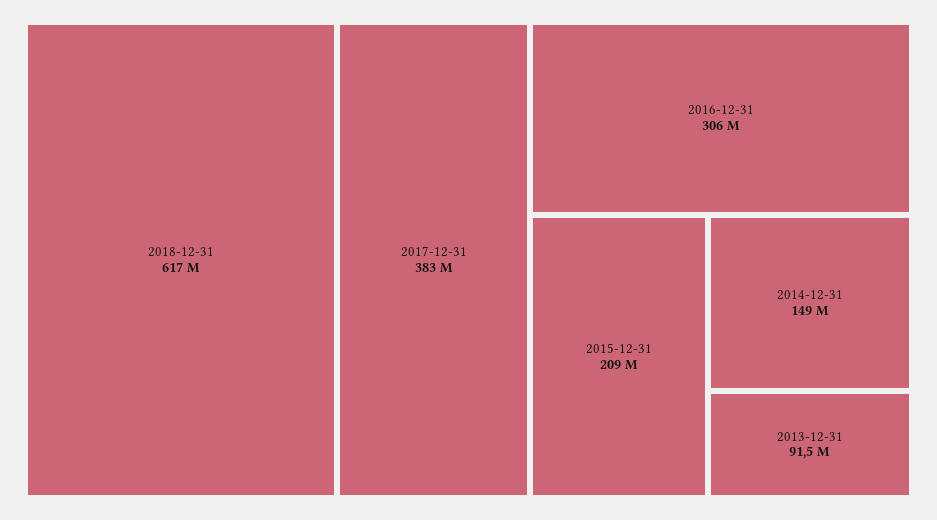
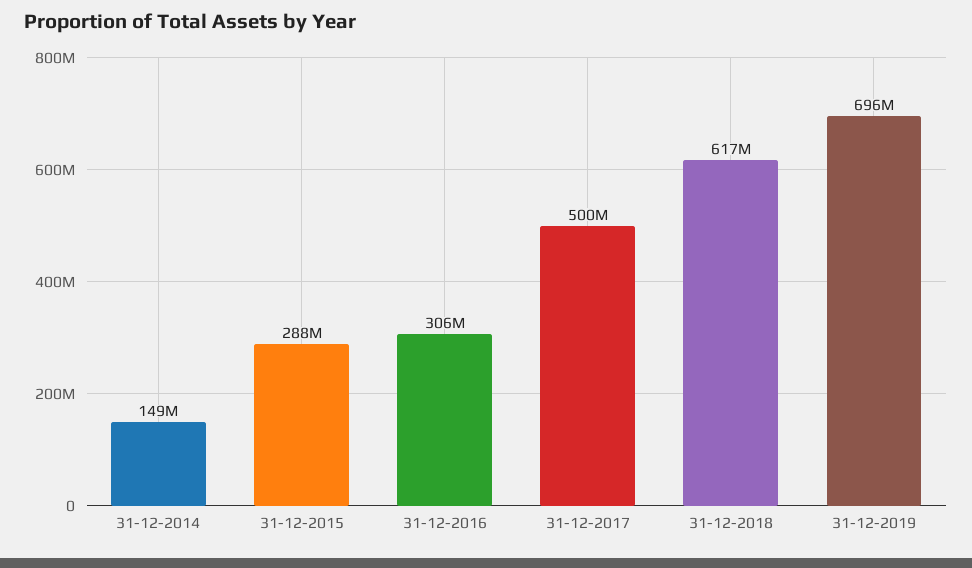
2017-12-31: 383000000 -> 500000000
2015-12-31: 209000000 -> 288000000
2013-12-31: 91500000 -> none
31-12-2019: none -> 696000000

